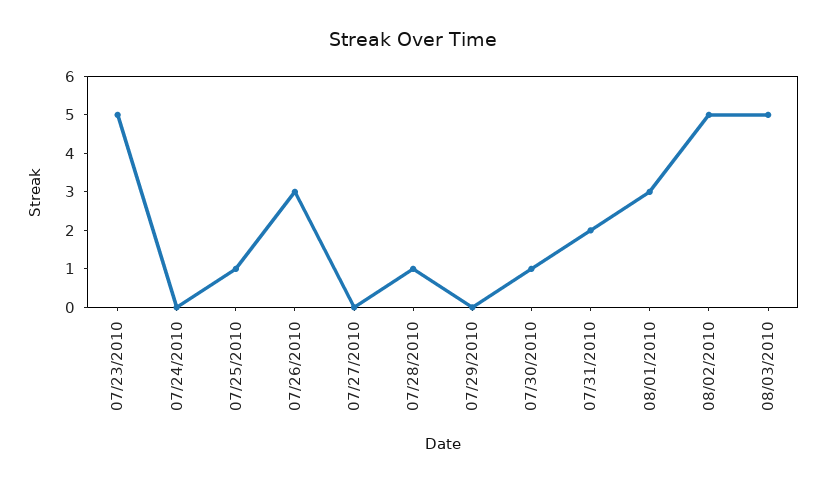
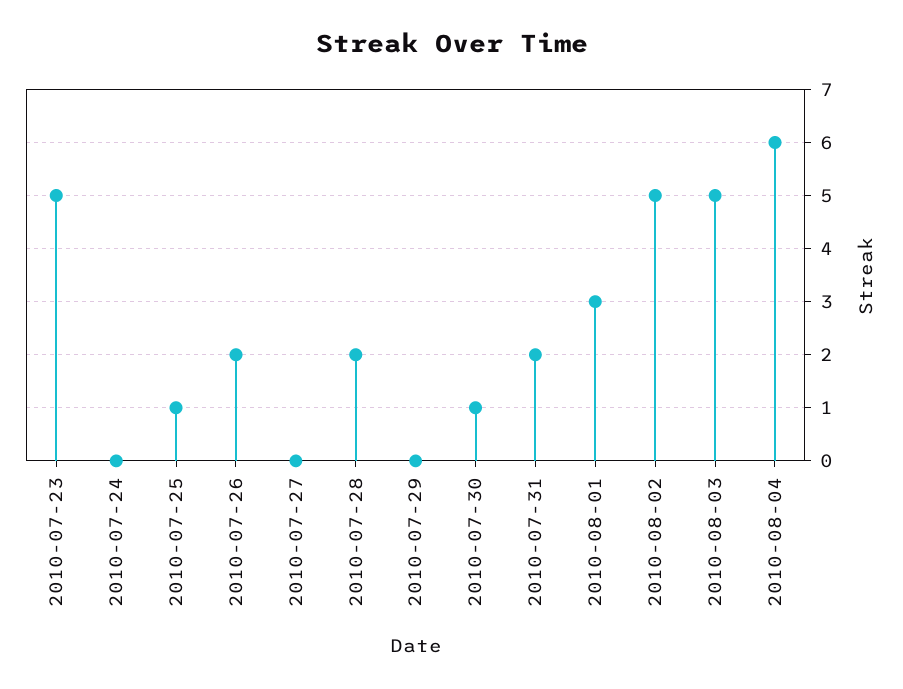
07/26/2010: 3 -> 2
07/28/2010: 1 -> 2
2010-08-04: none -> 6

